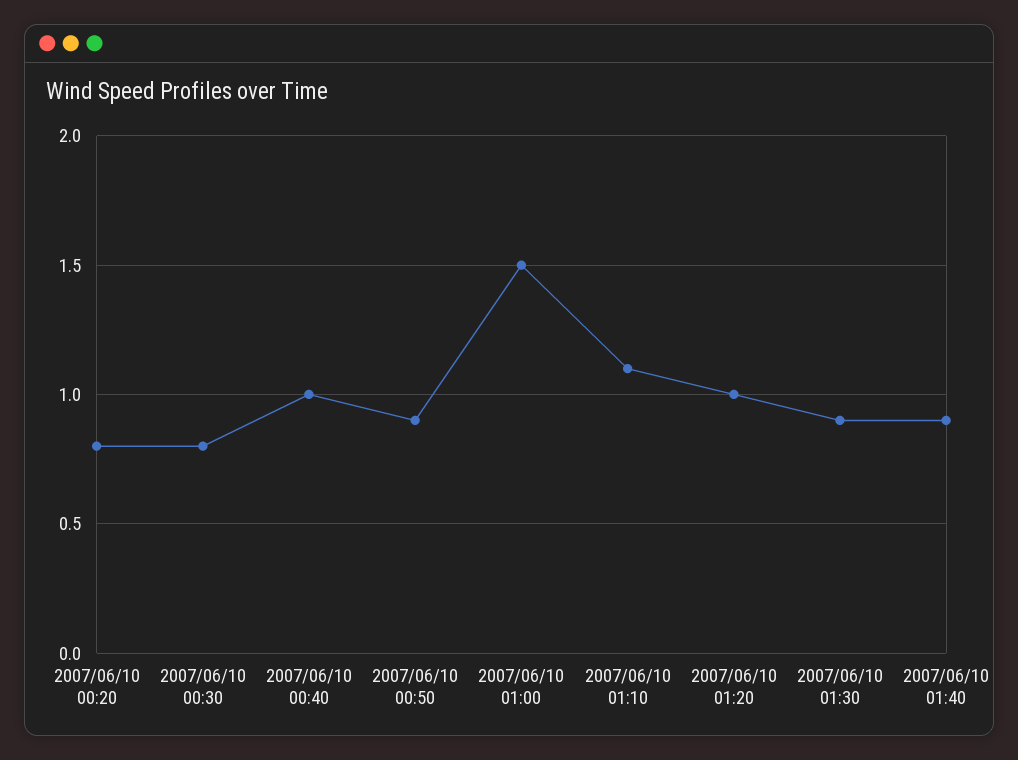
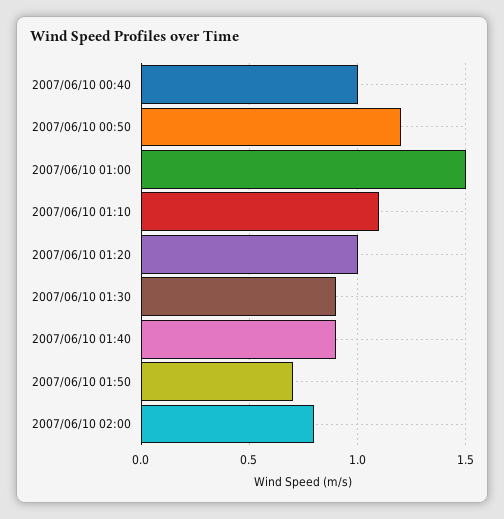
2007/06/10 00:20: 0.8 -> none
2007/06/10 00:30: 0.8 -> none
2007/06/10 00:50: 0.9 -> 1.2
2007/06/10 01:50: none -> 0.7
2007/06/10 02:00: none -> 0.8

